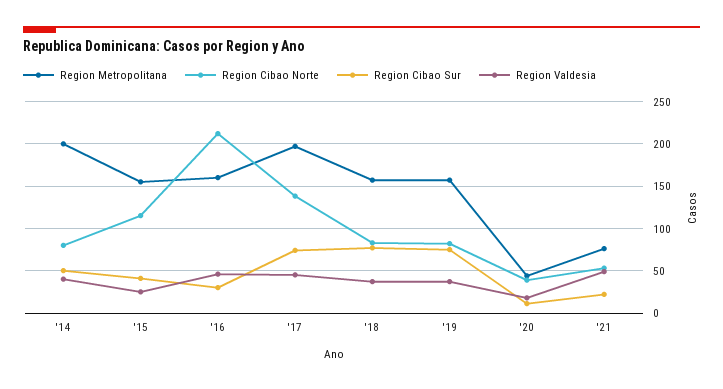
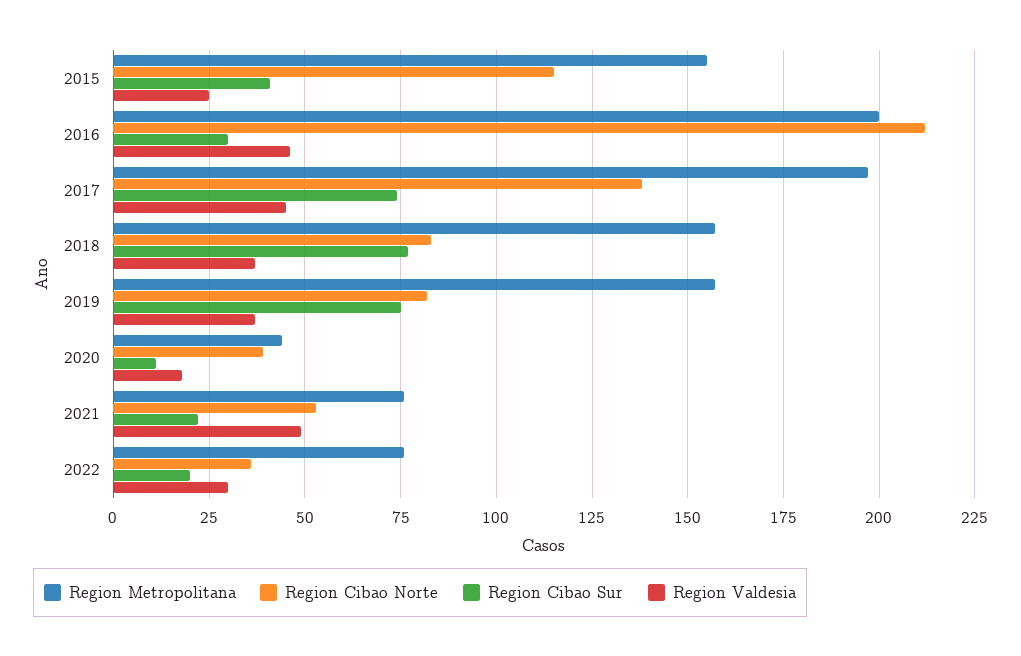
Region Metropolitana, '14: 200 -> none
Region Cibao Norte, '14: 80 -> none
Region Cibao Sur, '14: 50 -> none
Region Valdesia, '14: 40 -> none
Region Metropolitana, '16: 160 -> 200
Region Metropolitana, 2022: none -> 75
Region Cibao Norte, 2022: none -> 35
Region Cibao Sur, 2022: none -> 20
Region Valdesia, 2022: none -> 30

